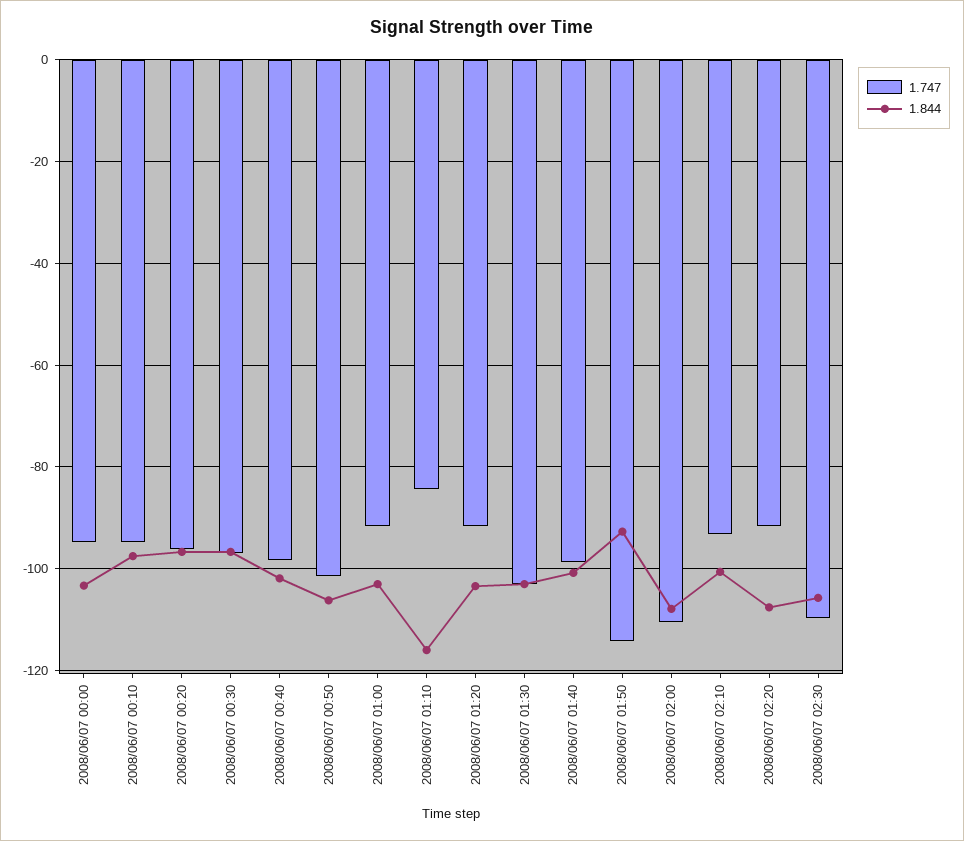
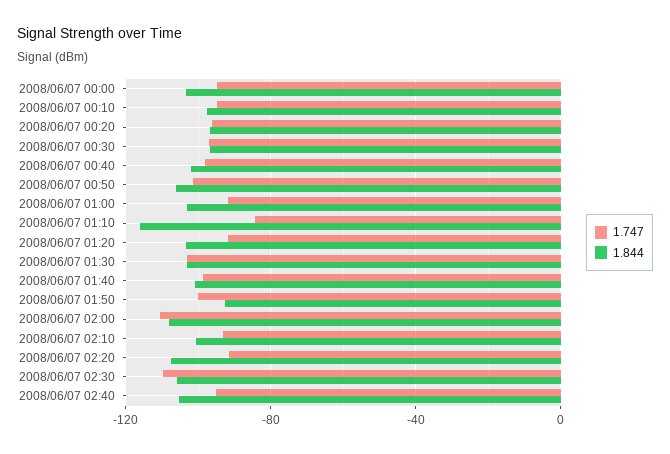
1.747, 2008/06/07 01:50: -114 -> -100
1.747, 2008/06/07 02:40: none -> -95
1.844, 2008/06/07 02:40: none -> -105

